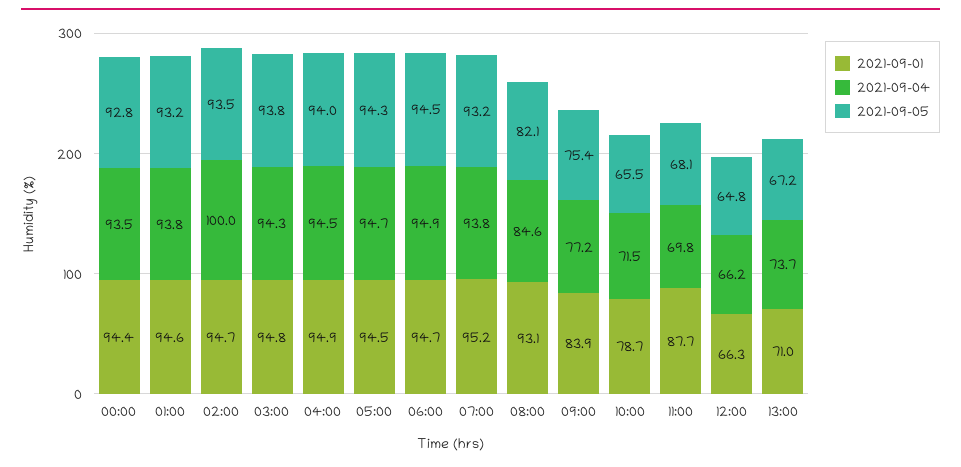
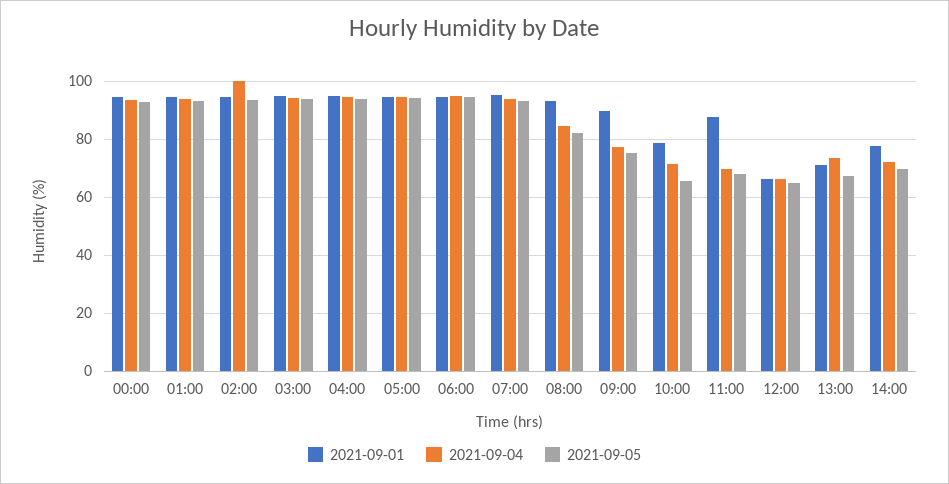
2021-09-01, 09:00: 83.9 -> 90
2021-09-01, 14:00: none -> 77.5
2021-09-04, 14:00: none -> 72.5
2021-09-05, 14:00: none -> 70

